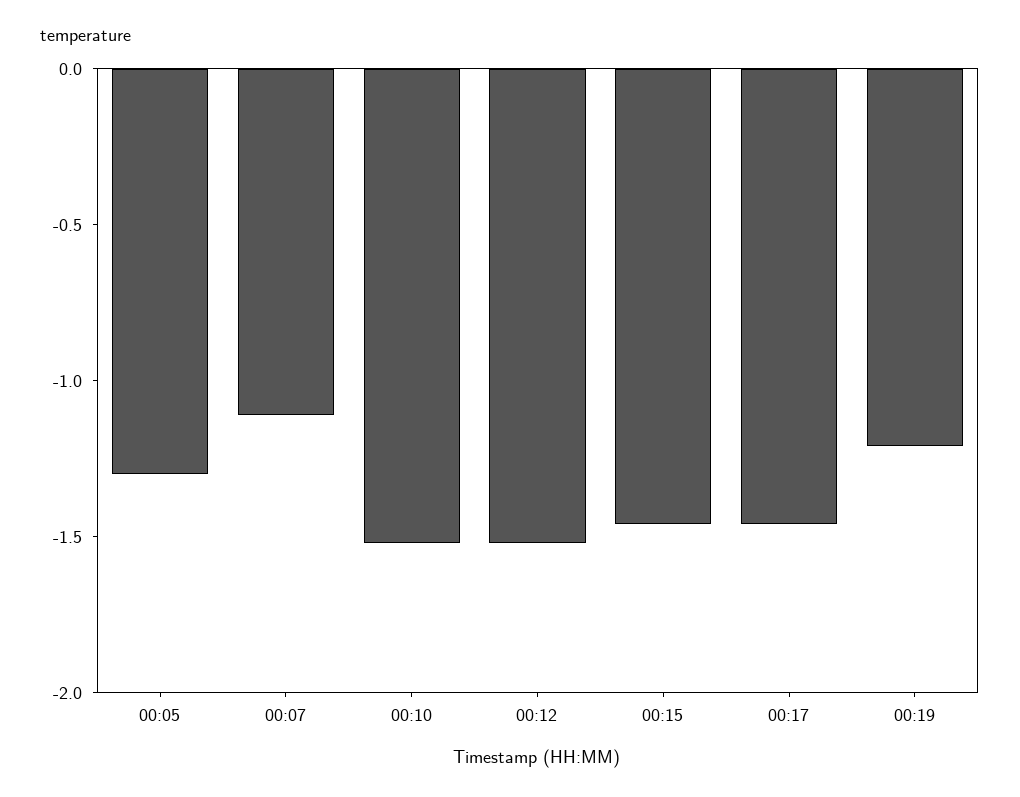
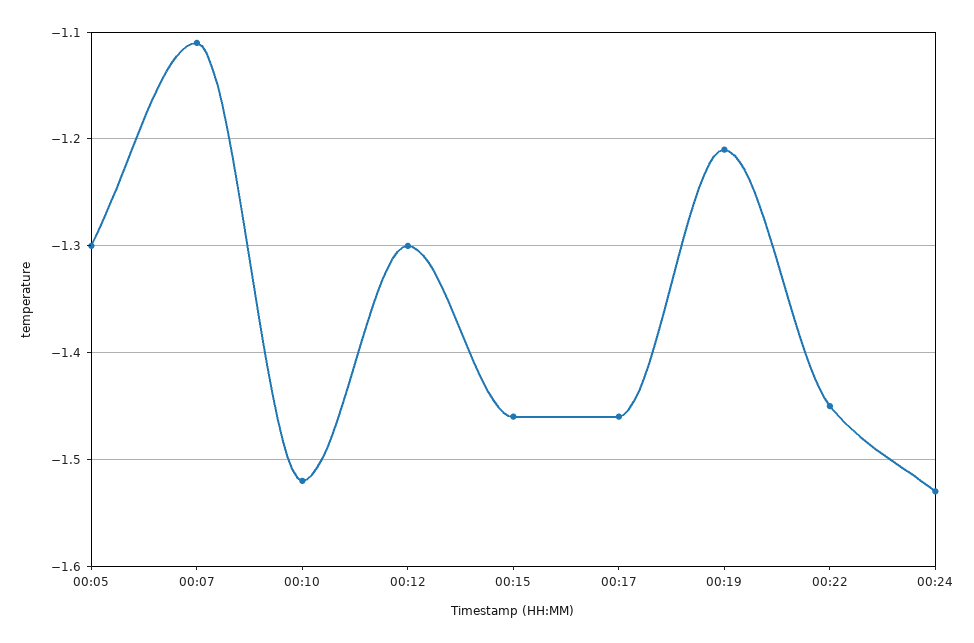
00:12: -1.5 -> -1.3
00:22: none -> -1.45
00:24: none -> -1.53

